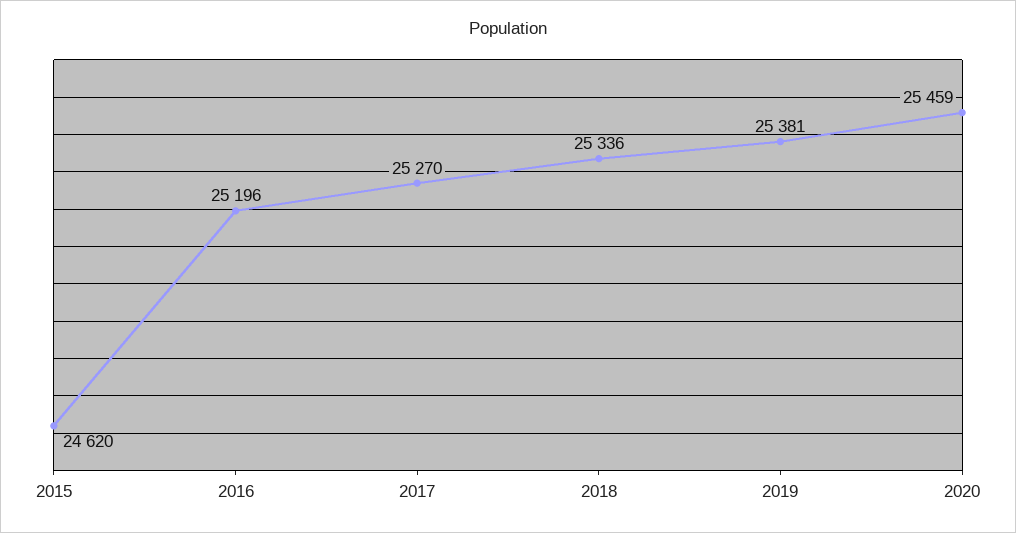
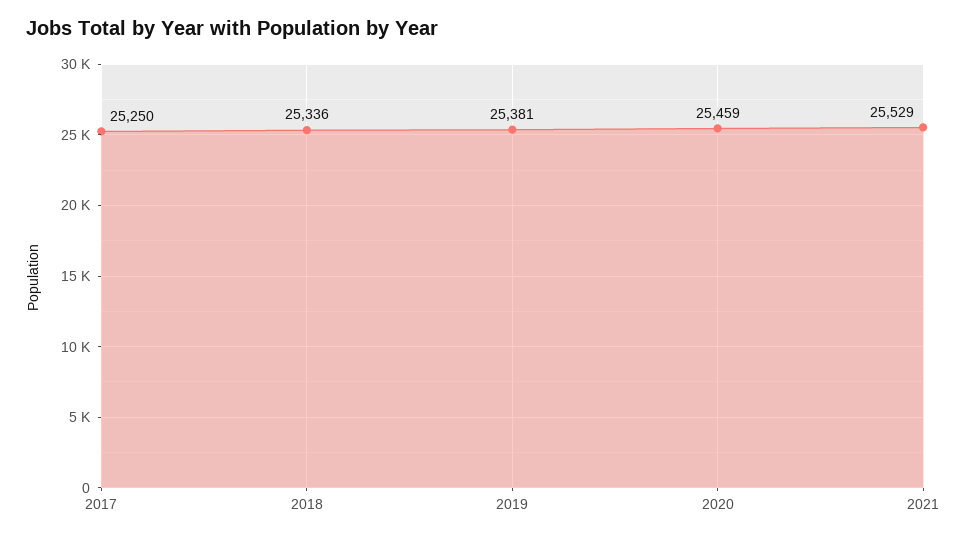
2015: 24620 -> none
2016: 25196 -> none
2017: 25270 -> 25250
2021: none -> 25529

